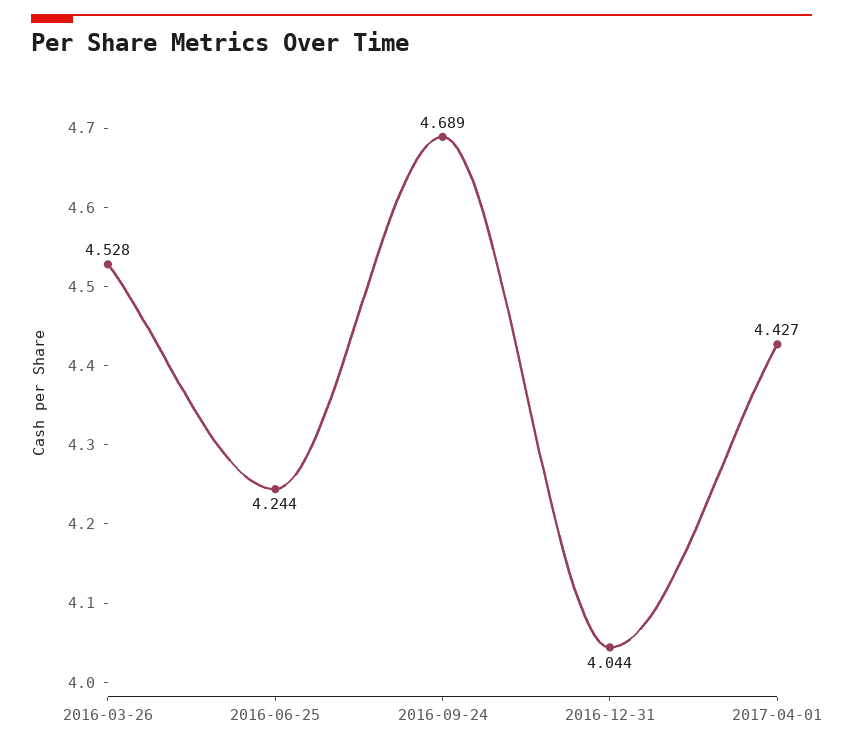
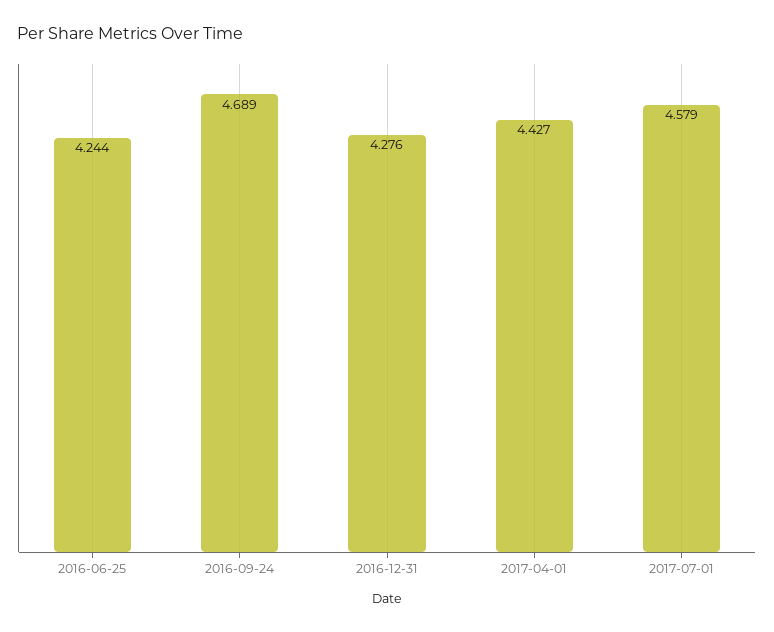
2016-03-26: 4.528 -> none
2016-12-31: 4.044 -> 4.276
2017-07-01: none -> 4.579

